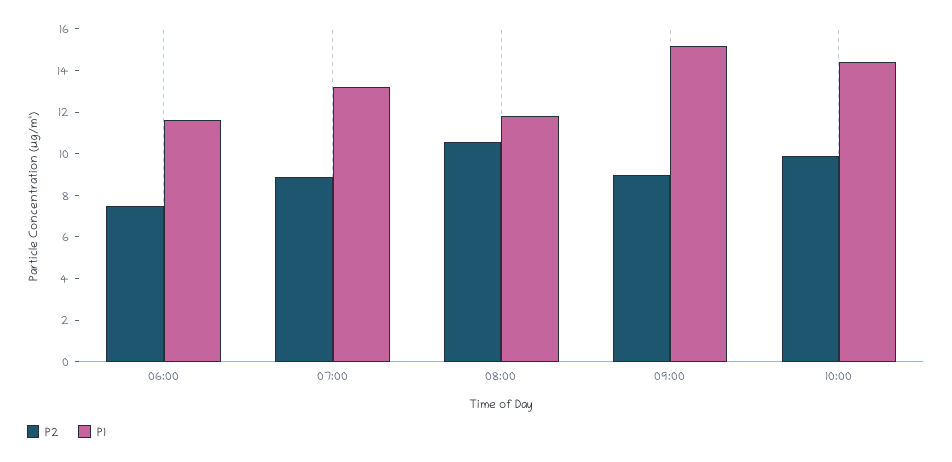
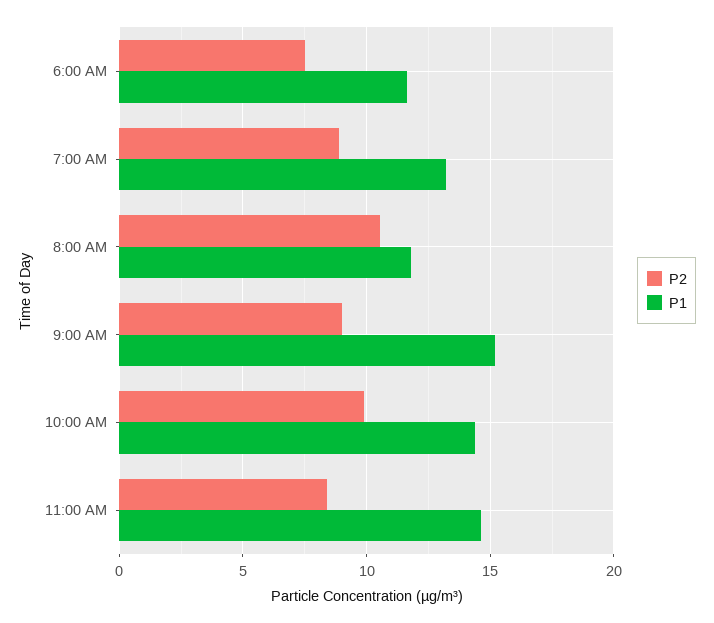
P2, 11:00 AM: none -> 8.5
P1, 11:00 AM: none -> 14.5

